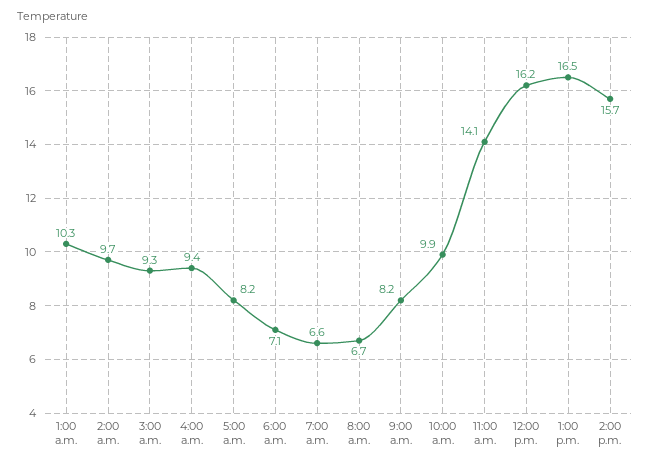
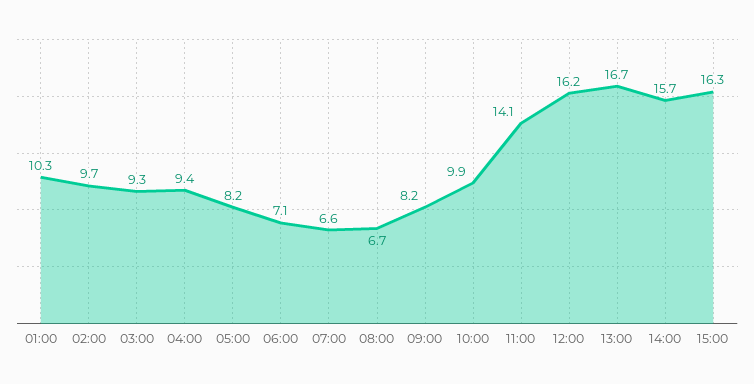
1:00 p.m.: 16.5 -> 16.7
15:00: none -> 16.3

